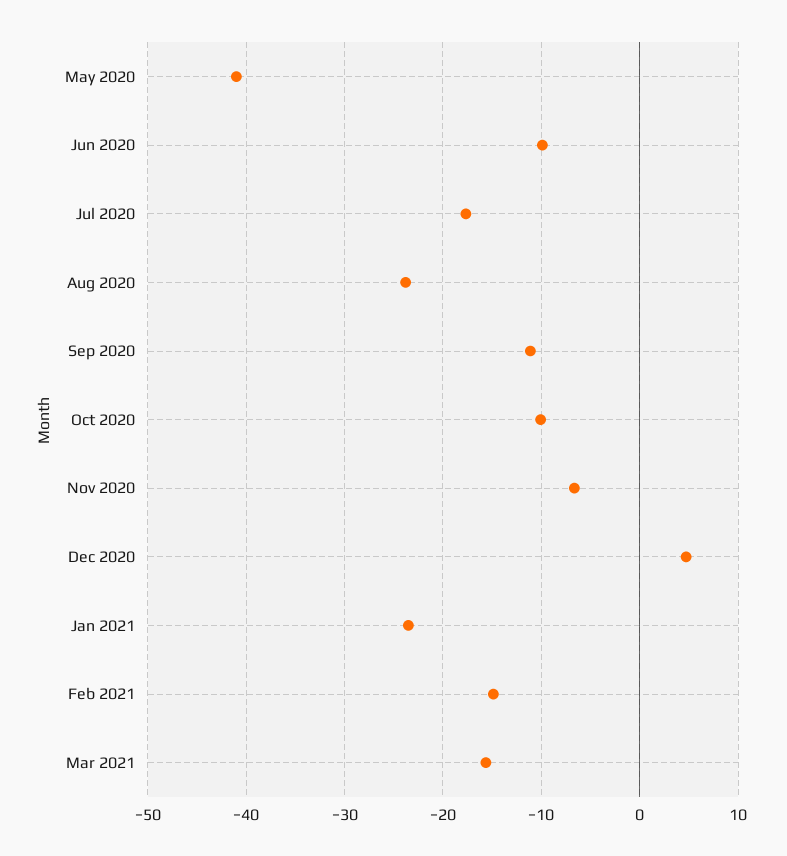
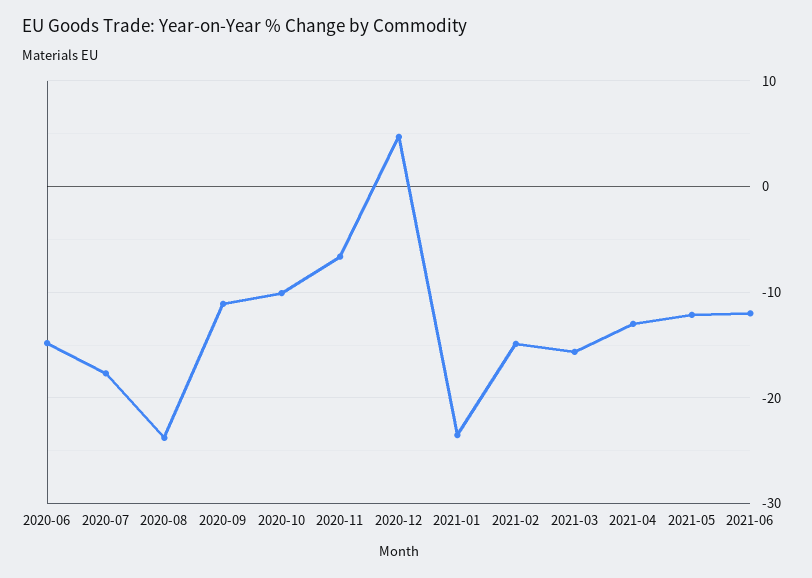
May 2020: -41 -> none
Jun 2020: -10 -> -15
2021-04: none -> -13
2021-05: none -> -12
2021-06: none -> -12

